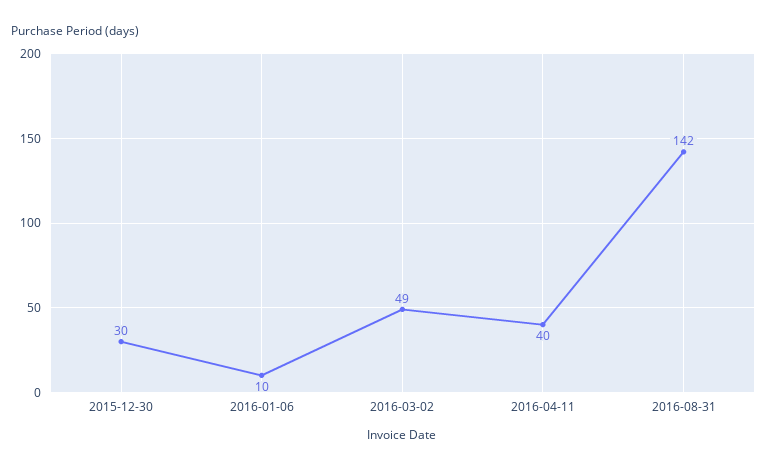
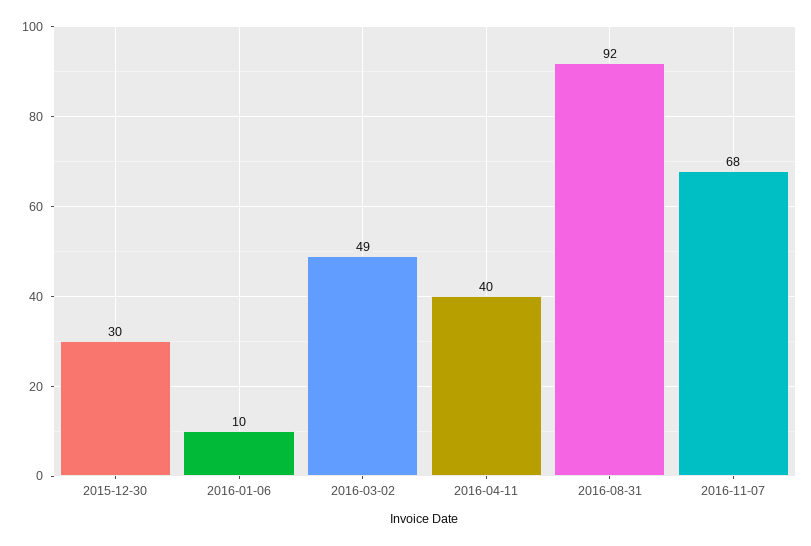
2016-08-31: 142 -> 92
2016-11-07: none -> 68

